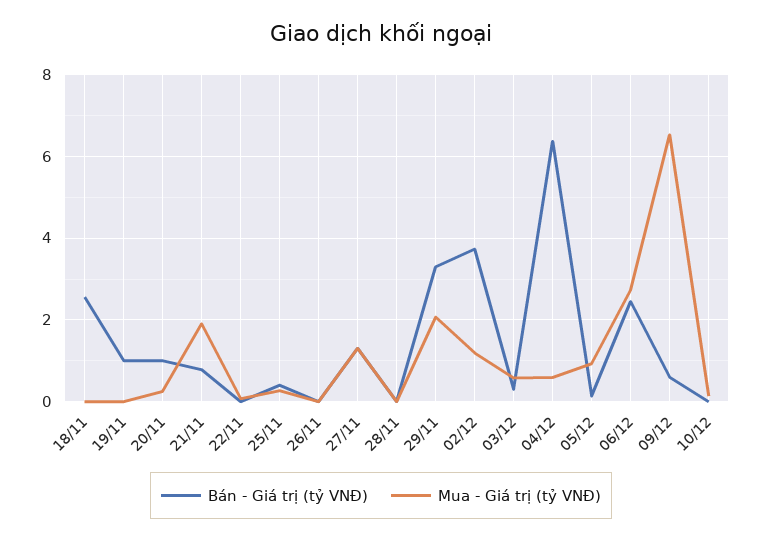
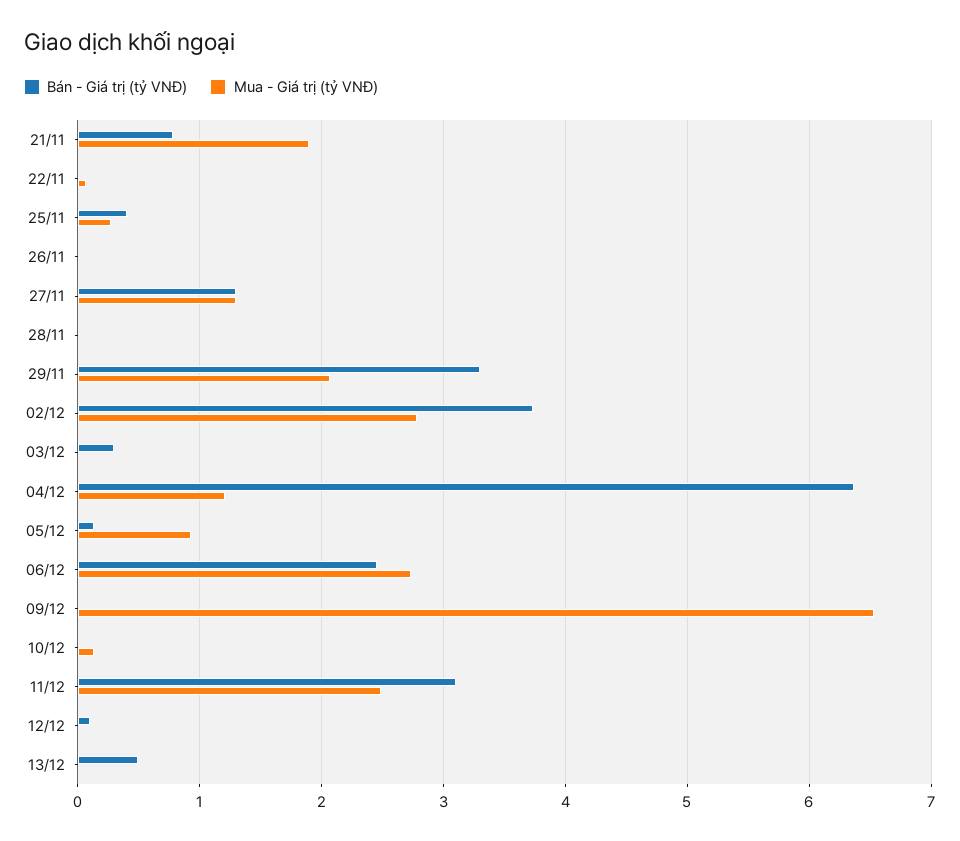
Bán - Giá trị (tỷ VNĐ), 18/11: 2.6 -> none
Mua - Giá trị (tỷ VNĐ), 18/11: 0 -> none
Bán - Giá trị (tỷ VNĐ), 19/11: 1 -> none
Mua - Giá trị (tỷ VNĐ), 19/11: 0 -> none
Bán - Giá trị (tỷ VNĐ), 20/11: 1 -> none
Mua - Giá trị (tỷ VNĐ), 20/11: 0.2 -> none
Mua - Giá trị (tỷ VNĐ), 02/12: 1.2 -> 2.8
Mua - Giá trị (tỷ VNĐ), 03/12: 0.6 -> 0
Mua - Giá trị (tỷ VNĐ), 04/12: 0.6 -> 1.2
Bán - Giá trị (tỷ VNĐ), 09/12: 0.6 -> 0
Bán - Giá trị (tỷ VNĐ), 11/12: none -> 3.1
Mua - Giá trị (tỷ VNĐ), 11/12: none -> 2.5
Bán - Giá trị (tỷ VNĐ), 12/12: none -> 0.1
Mua - Giá trị (tỷ VNĐ), 12/12: none -> 0
Bán - Giá trị (tỷ VNĐ), 13/12: none -> 0.5
Mua - Giá trị (tỷ VNĐ), 13/12: none -> 0

